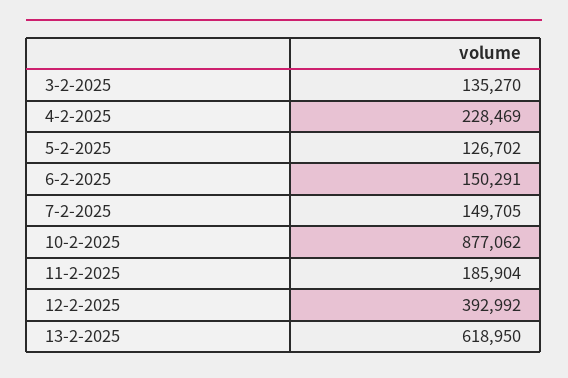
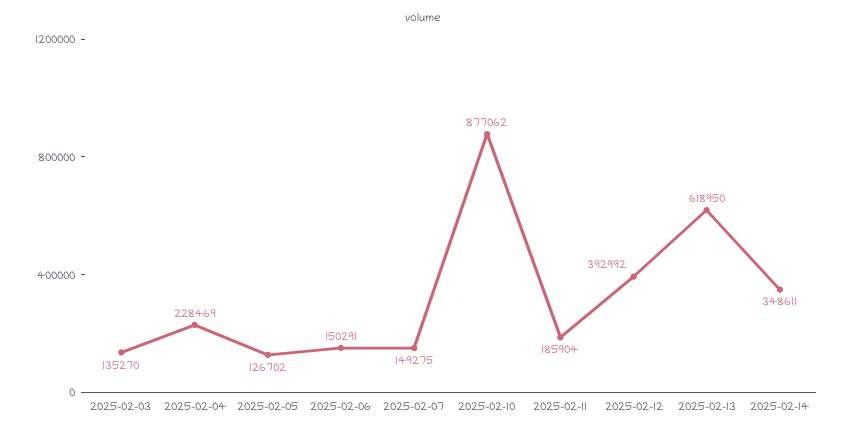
7-2-2025: 149705 -> 149275
2025-02-14: none -> 348611

